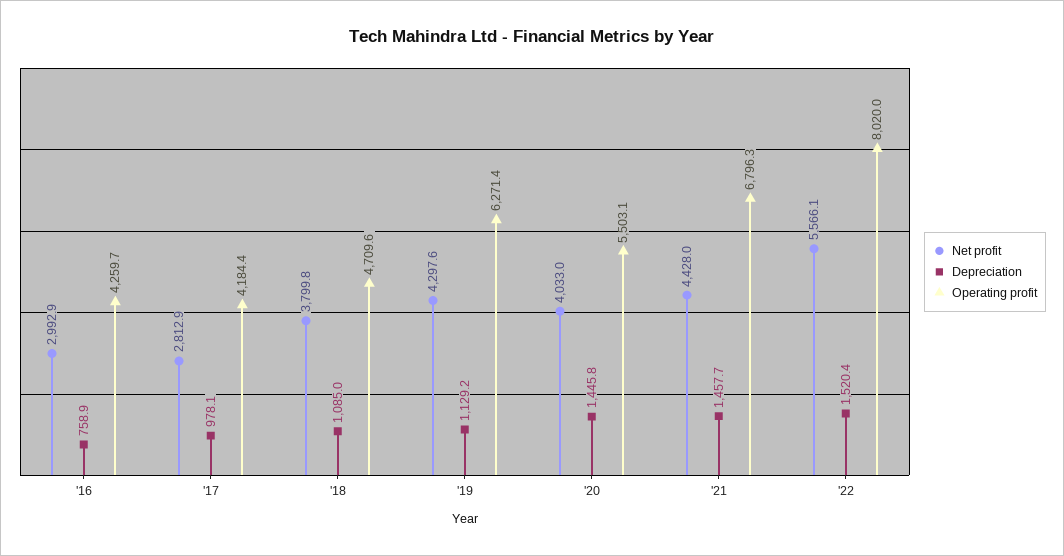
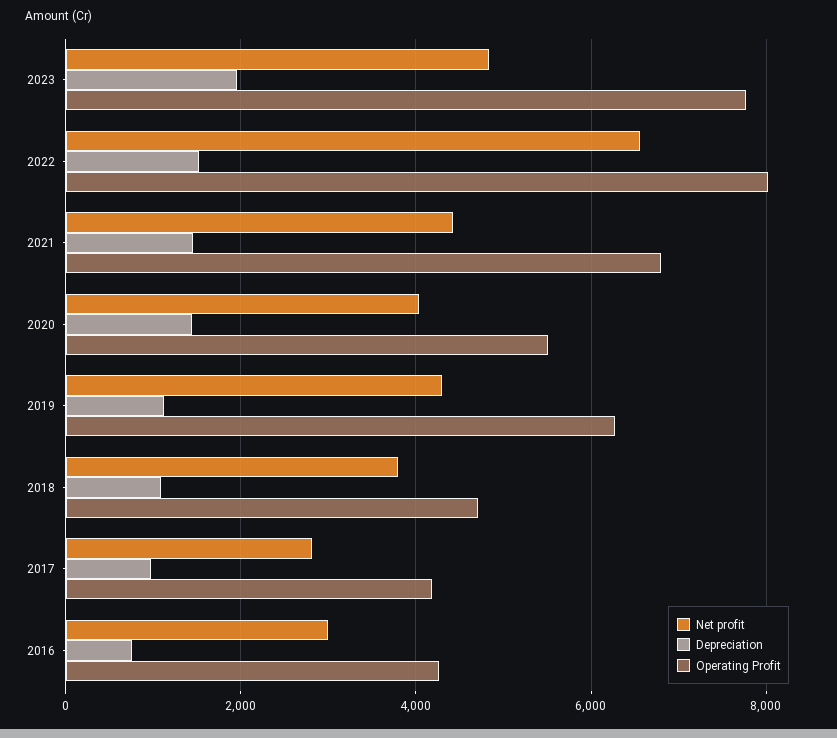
Net profit, '22: 5566.1 -> 6600
Net profit, 2023: none -> 4800
Depreciation, 2023: none -> 2000
Operating profit, 2023: none -> 7800

